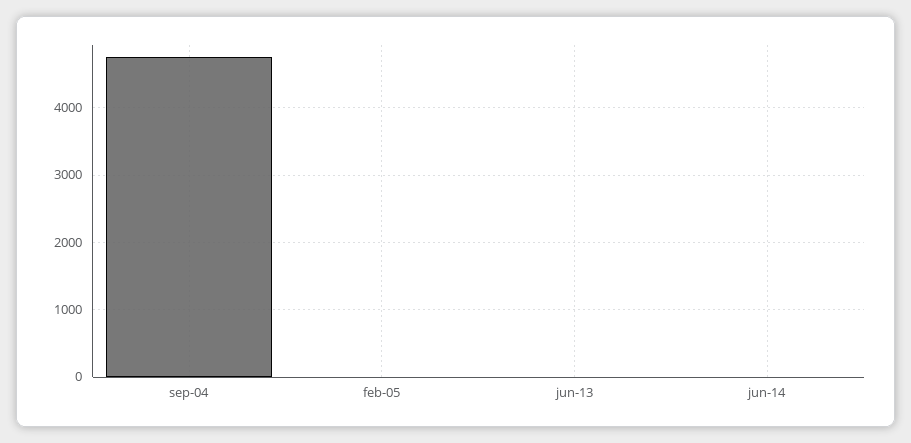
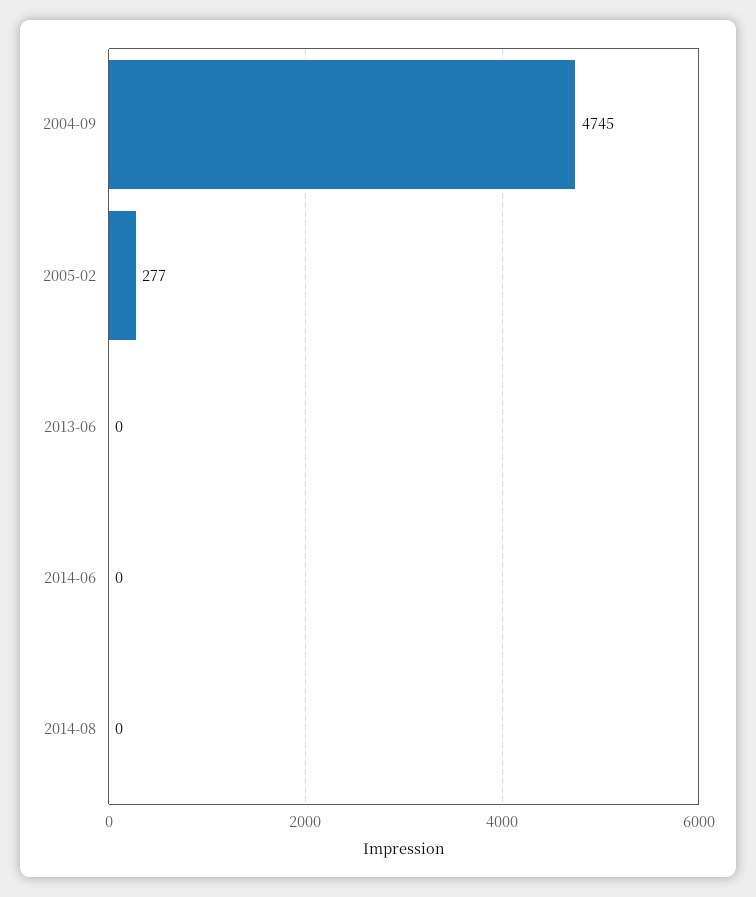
feb-05: 0 -> 277
2014-08: none -> 0

